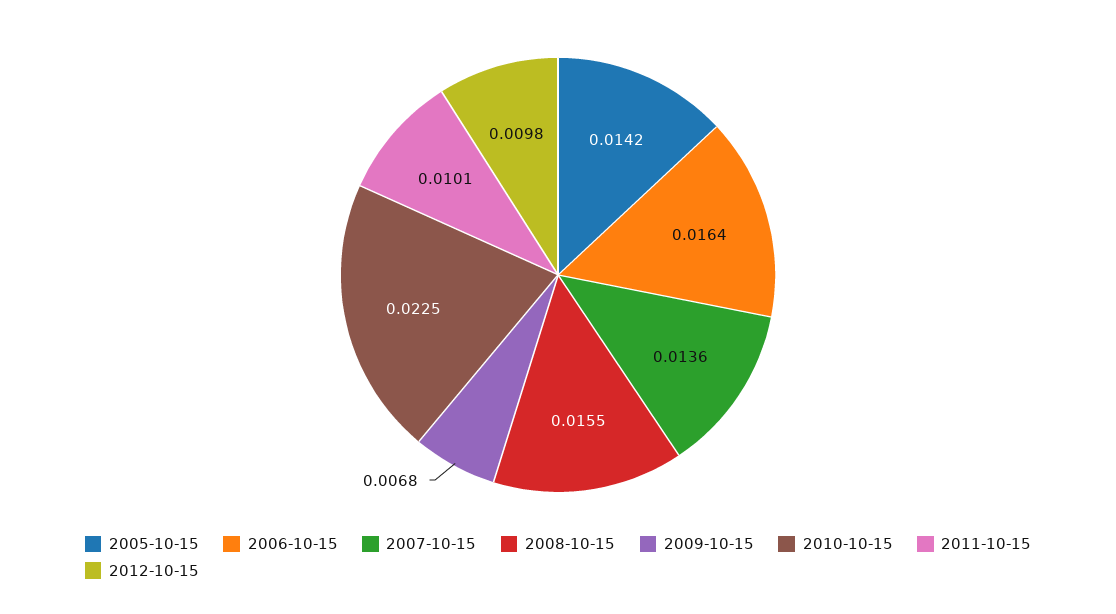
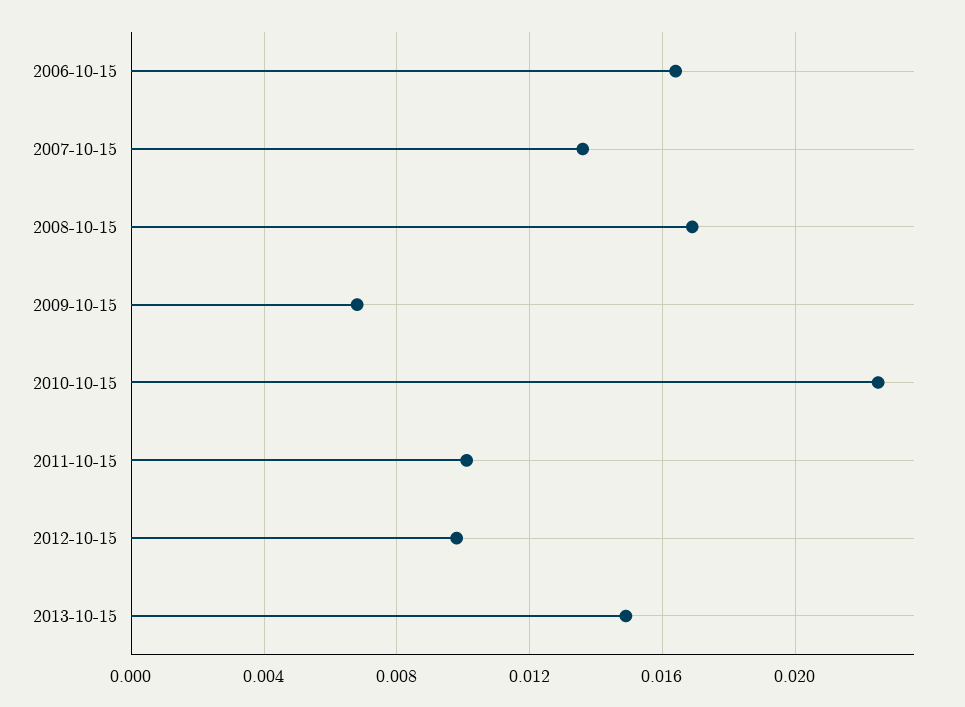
2005-10-15: 0.0142 -> none
2008-10-15: 0.0155 -> 0.017
2013-10-15: none -> 0.015

